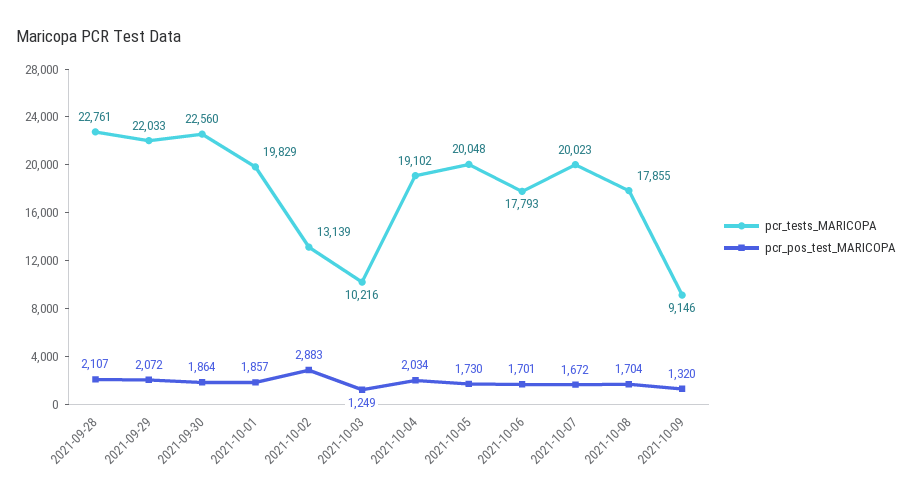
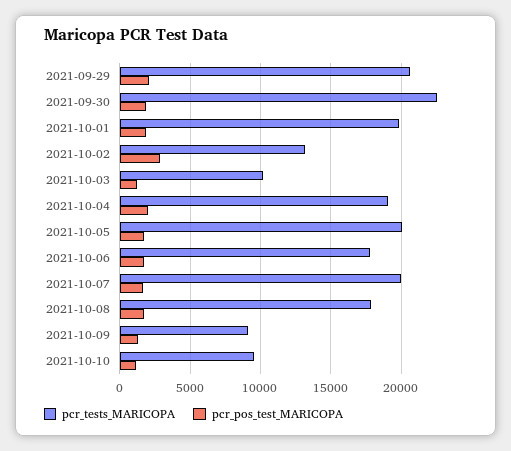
pcr_tests_MARICOPA, 2021-09-28: 22761 -> none
pcr_pos_test_MARICOPA, 2021-09-28: 2107 -> none
pcr_tests_MARICOPA, 2021-09-29: 22033 -> 20500
pcr_tests_MARICOPA, 2021-10-10: none -> 9500
pcr_pos_test_MARICOPA, 2021-10-10: none -> 1000

